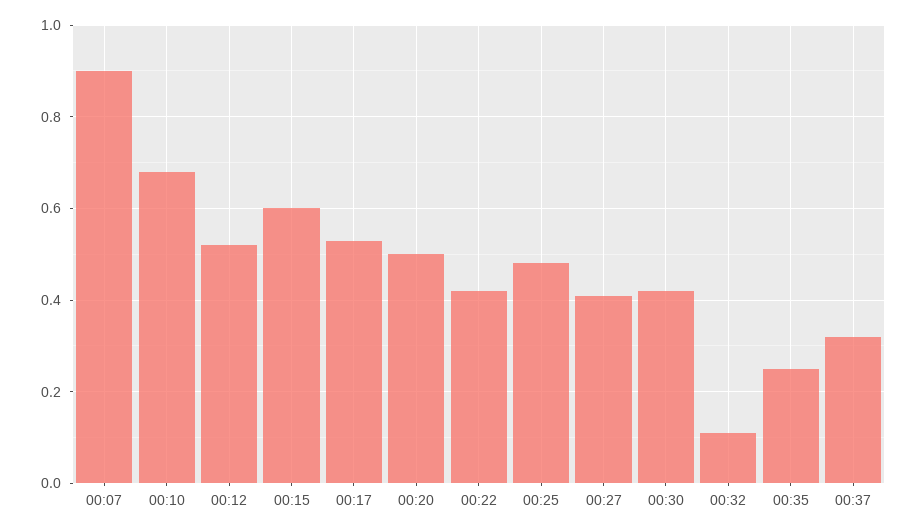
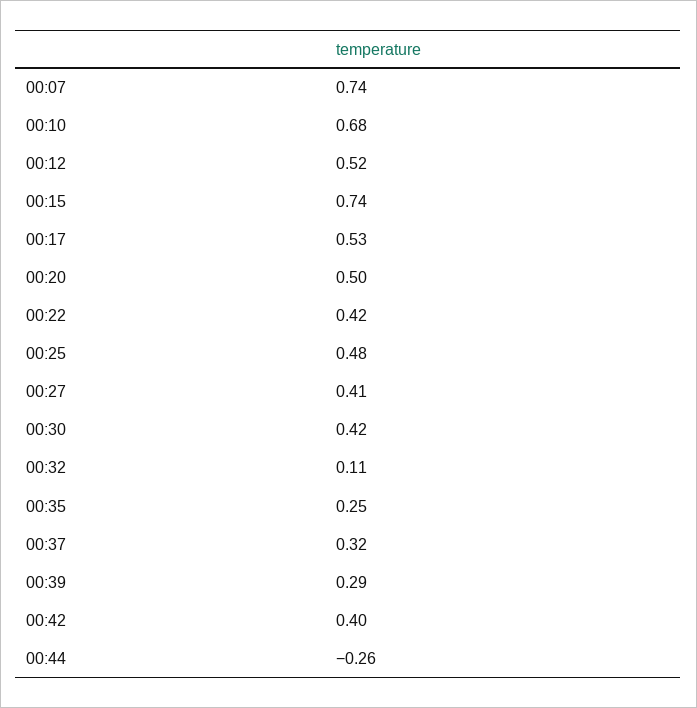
00:07: 0.9 -> 0.74
00:15: 0.6 -> 0.74
00:39: none -> 0.29
00:42: none -> 0.4
00:44: none -> -0.26

